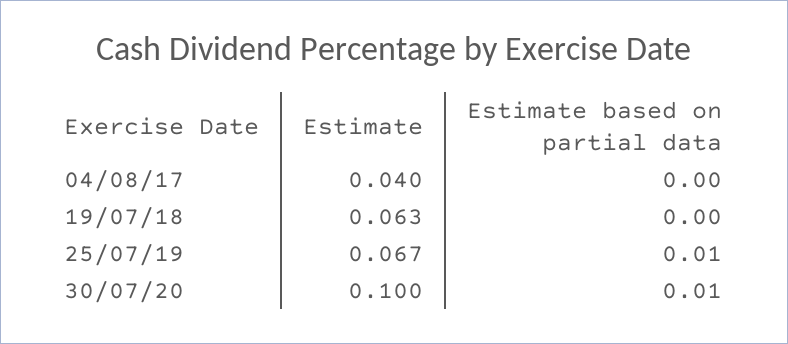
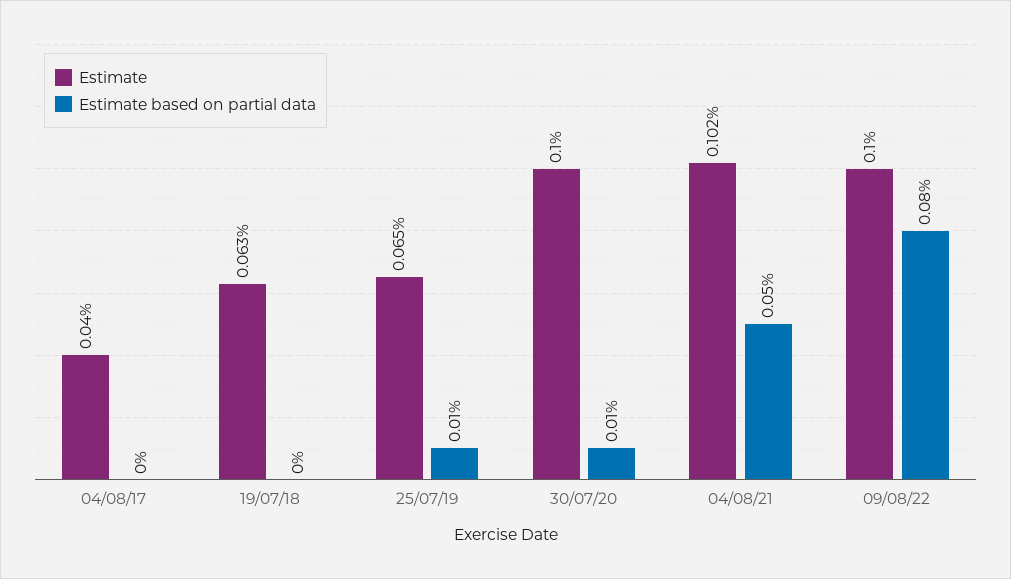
Estimate, 25/07/19: 0.067 -> 0.065
Estimate, 04/08/21: none -> 0.102
Estimate based on partial data, 04/08/21: none -> 0.05
Estimate, 09/08/22: none -> 0.1
Estimate based on partial data, 09/08/22: none -> 0.08

